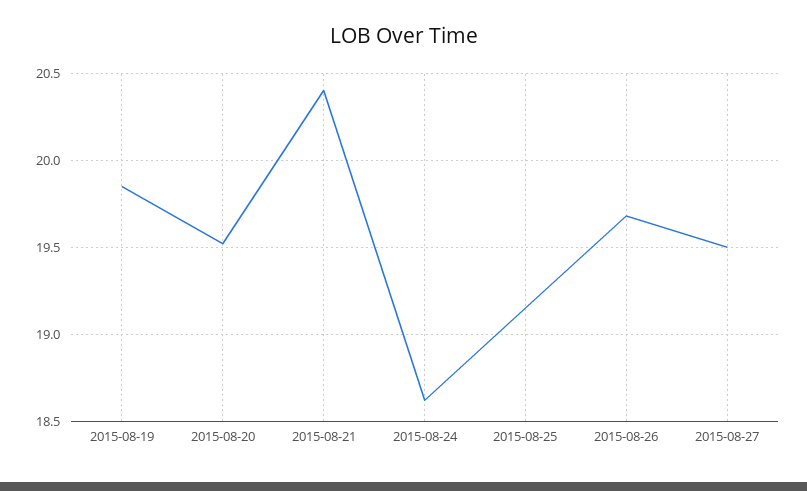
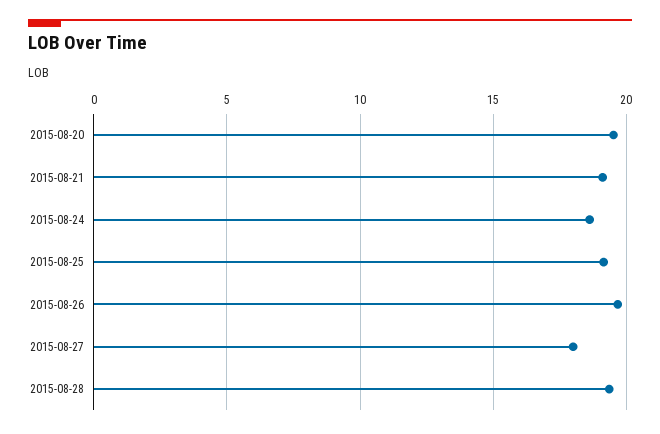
2015-08-19: 19.85 -> none
2015-08-21: 20.4 -> 19
2015-08-27: 19.5 -> 18
2015-08-28: none -> 19.5

